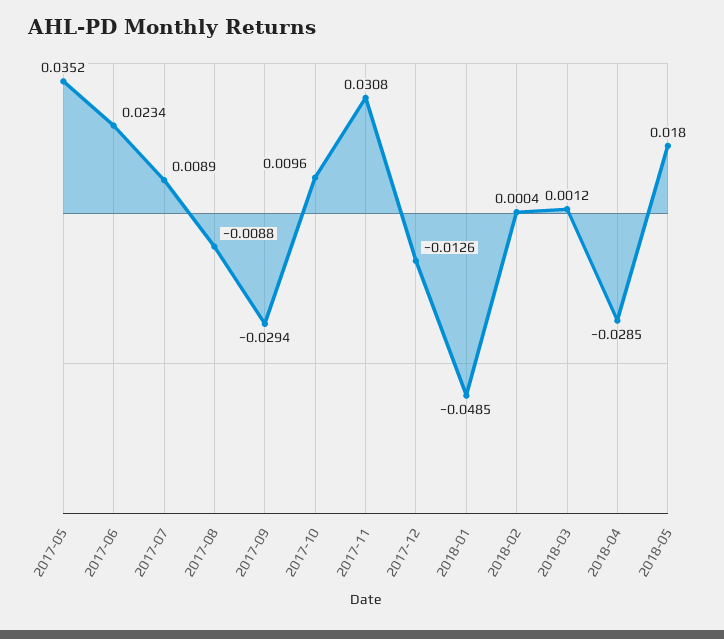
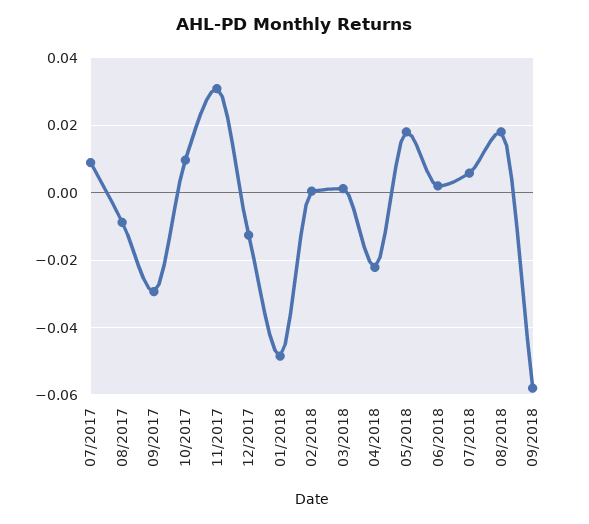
2017-05: 0.0352 -> none
2017-06: 0.0234 -> none
2018-04: -0.0285 -> -0.022
06/2018: none -> 0.002
07/2018: none -> 0.006
08/2018: none -> 0.018
09/2018: none -> -0.058

